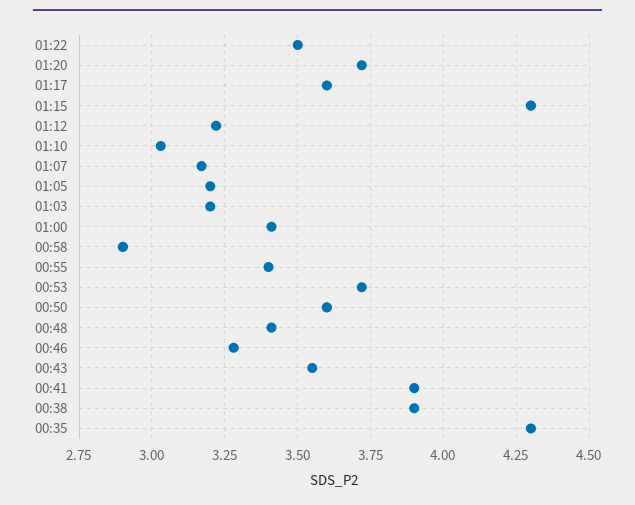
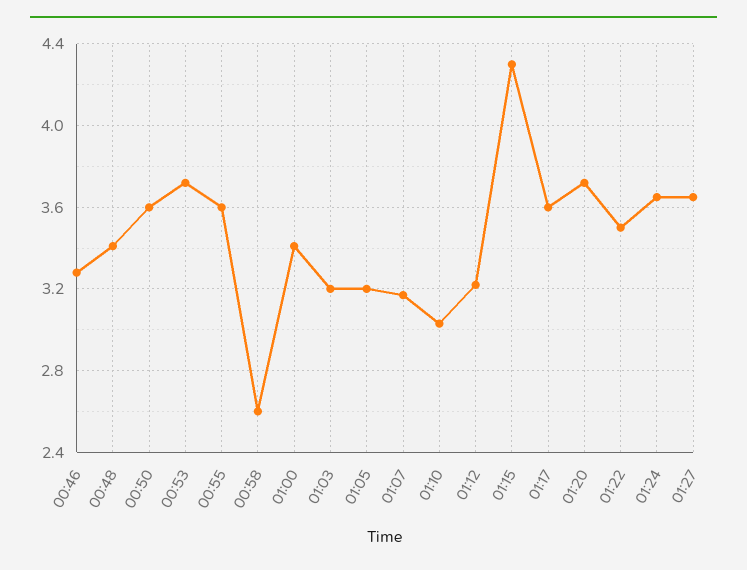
00:58: 2.9 -> 2.6
00:55: 3.4 -> 3.6
00:43: 3.55 -> none
00:41: 3.9 -> none
00:38: 3.9 -> none
00:35: 4.3 -> none
01:24: none -> 3.65
01:27: none -> 3.65

